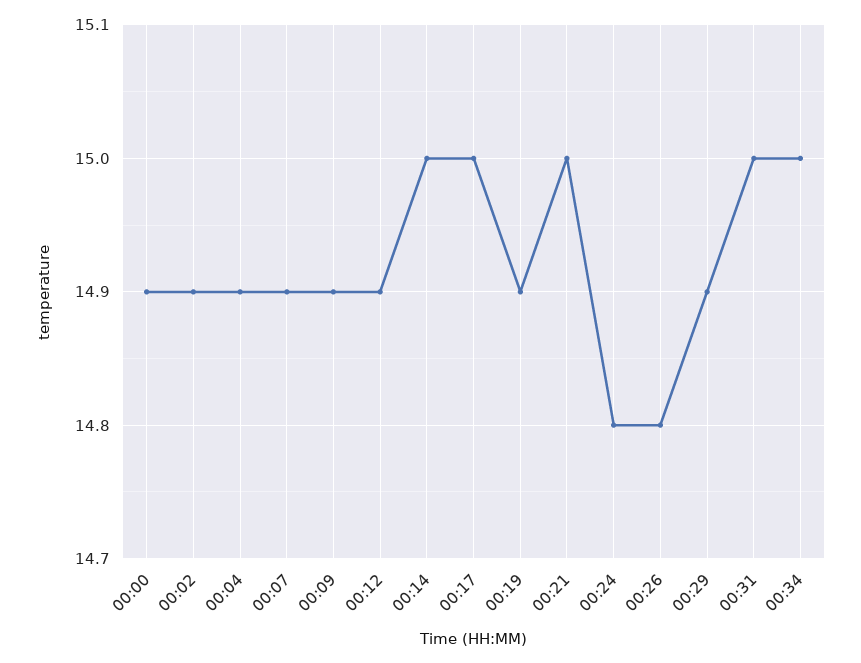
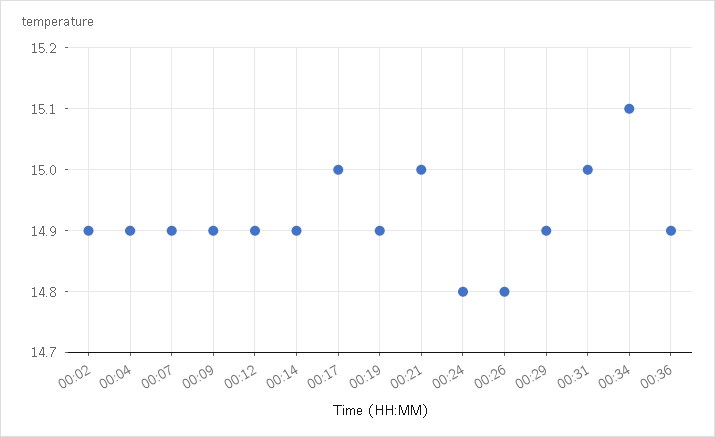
00:00: 14.9 -> none
00:14: 15 -> 14.9
00:34: 15 -> 15.1
00:36: none -> 14.9

